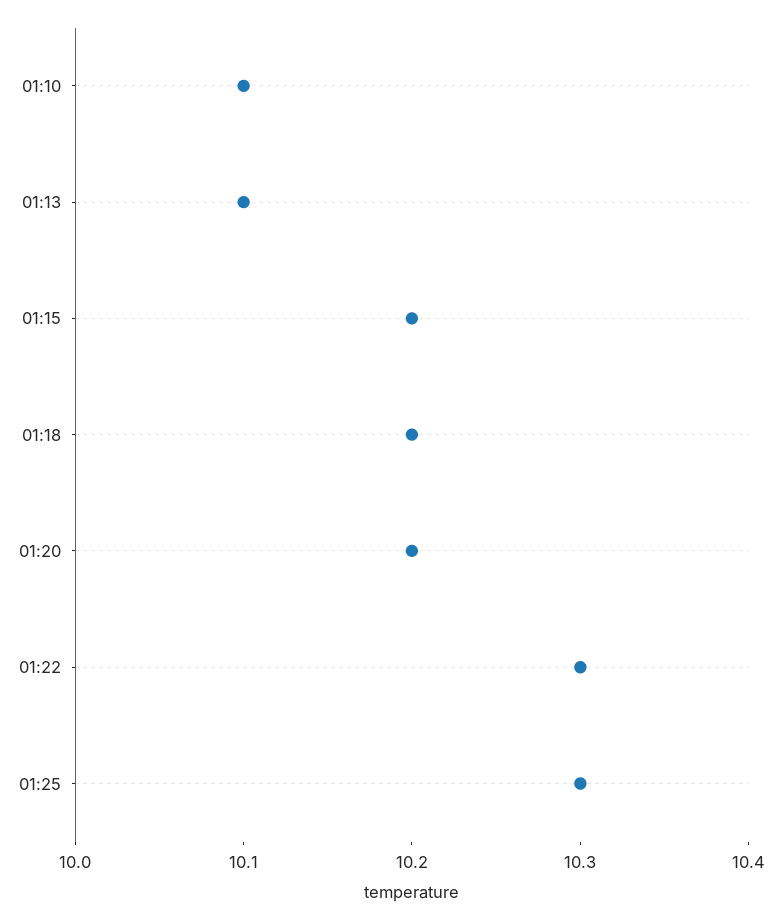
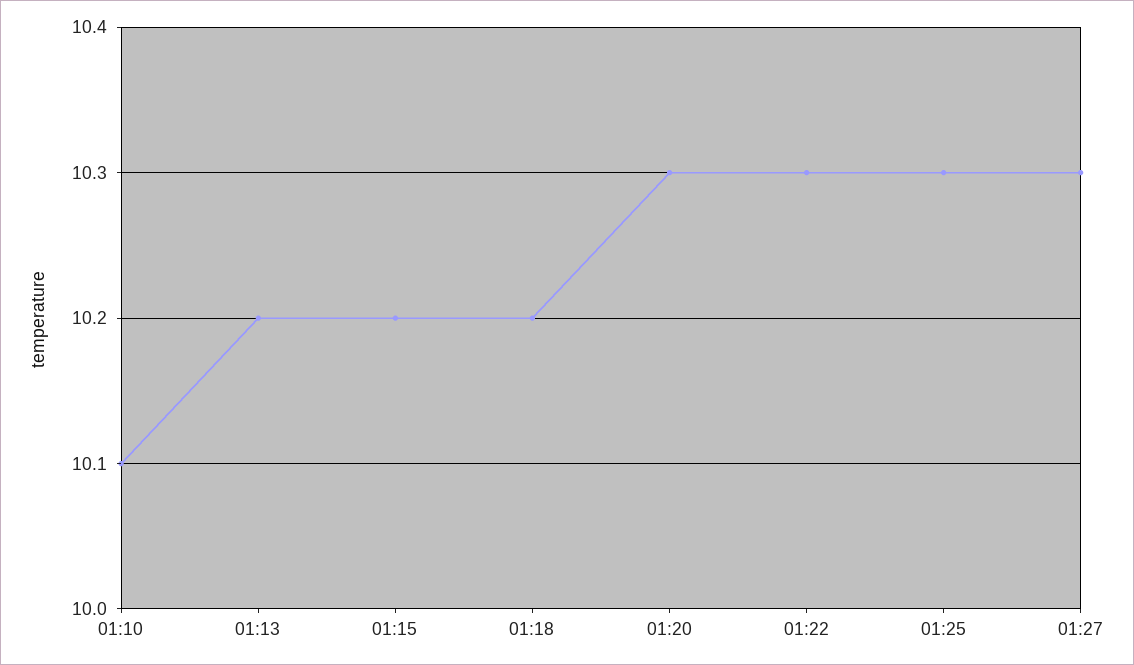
01:13: 10.1 -> 10.2
01:20: 10.2 -> 10.3
01:27: none -> 10.3

